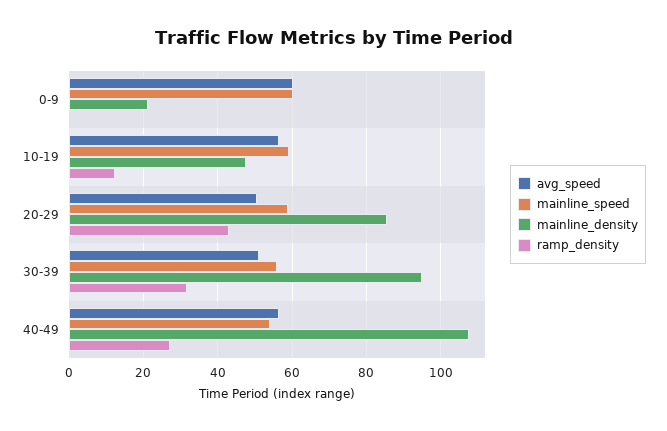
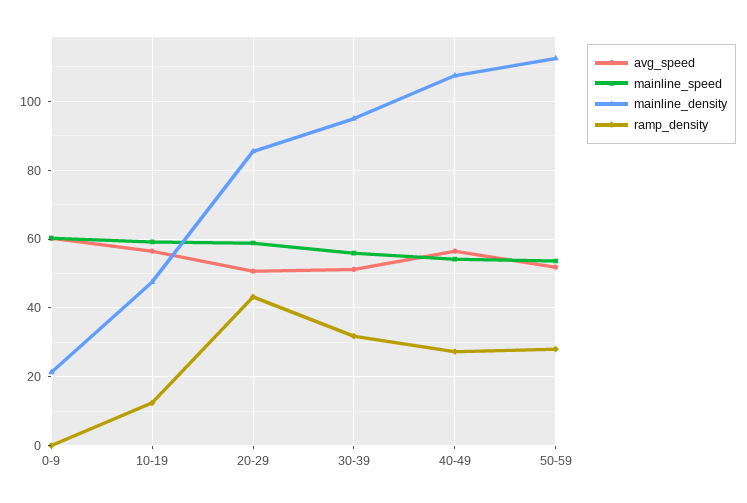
avg_speed, 50-59: none -> 52
mainline_speed, 50-59: none -> 54
mainline_density, 50-59: none -> 112
ramp_density, 50-59: none -> 28

